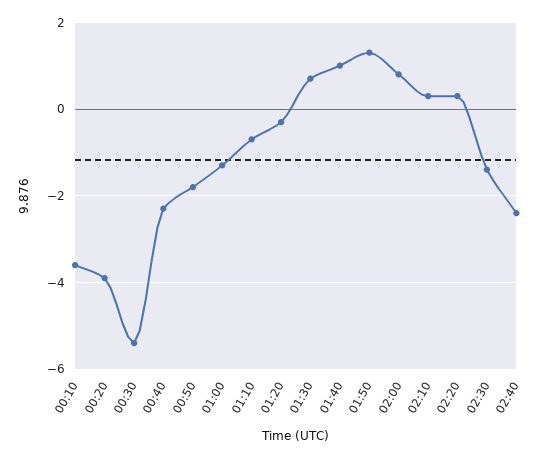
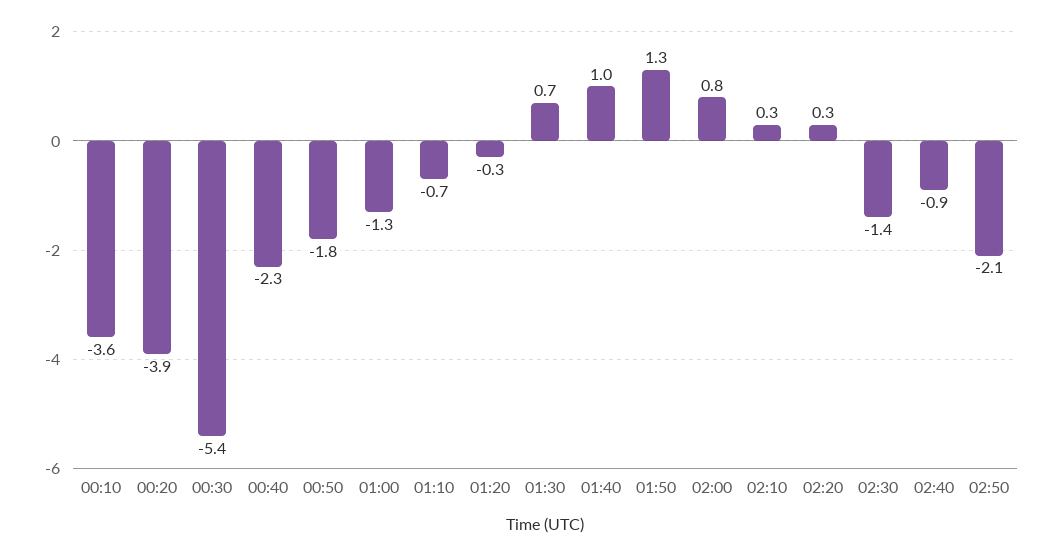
02:40: -2.5 -> -0.9
02:50: none -> -2.1

